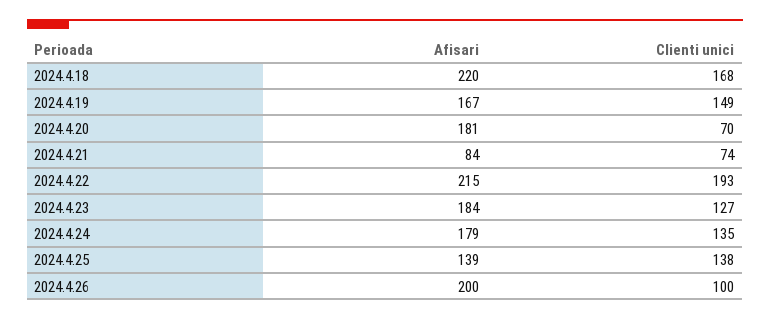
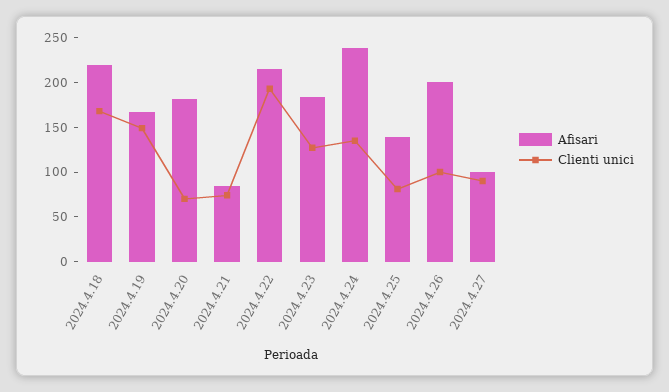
Afisari, 2024.4.24: 179 -> 240
Clienti unici, 2024.4.25: 138 -> 80
Afisari, 2024.4.27: none -> 100
Clienti unici, 2024.4.27: none -> 90

